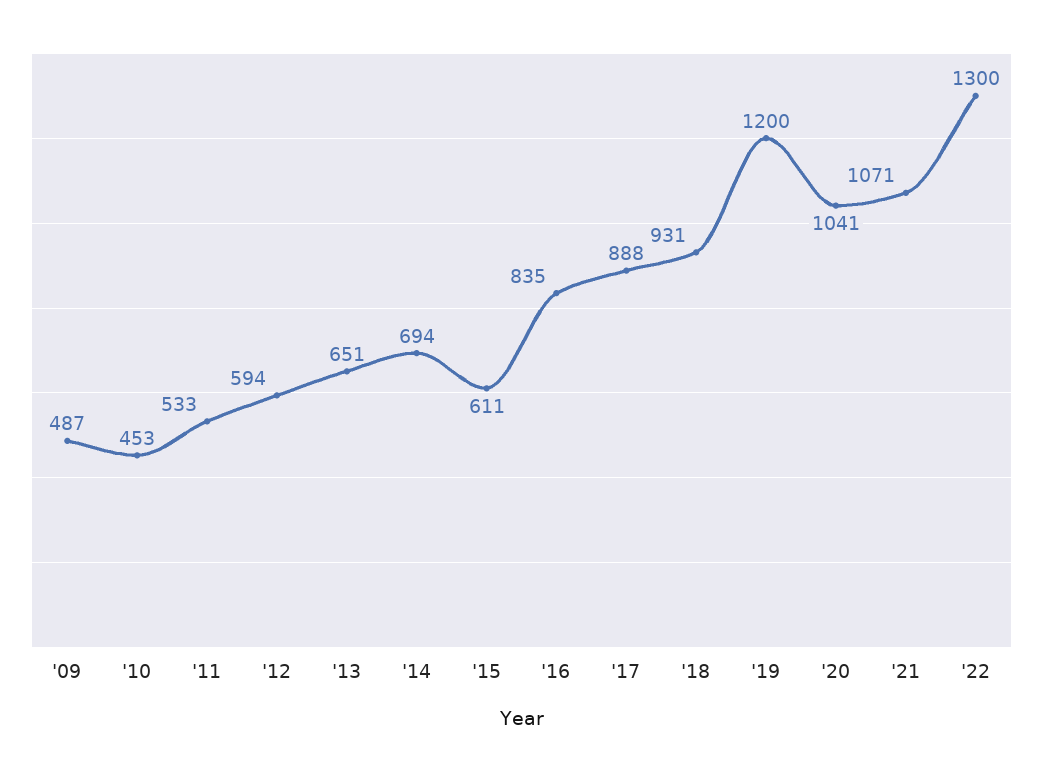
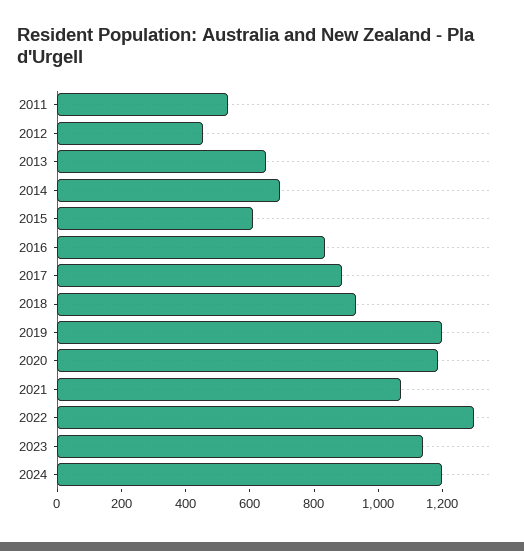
'09: 487 -> none
'10: 453 -> none
'12: 594 -> 450
'20: 1041 -> 1200
2023: none -> 1150
2024: none -> 1200

